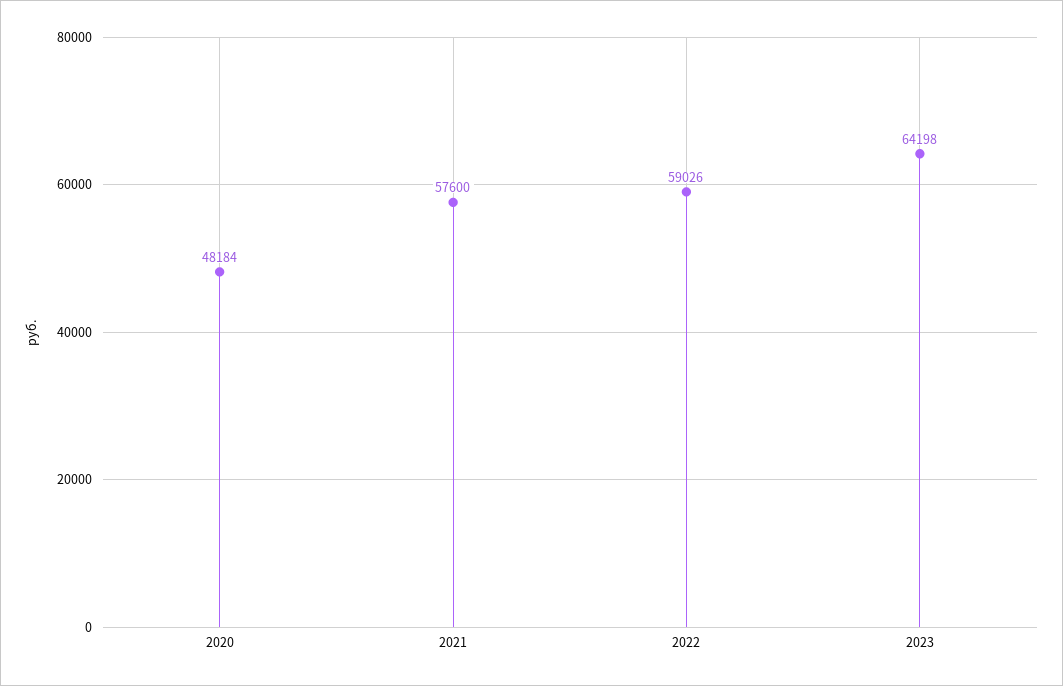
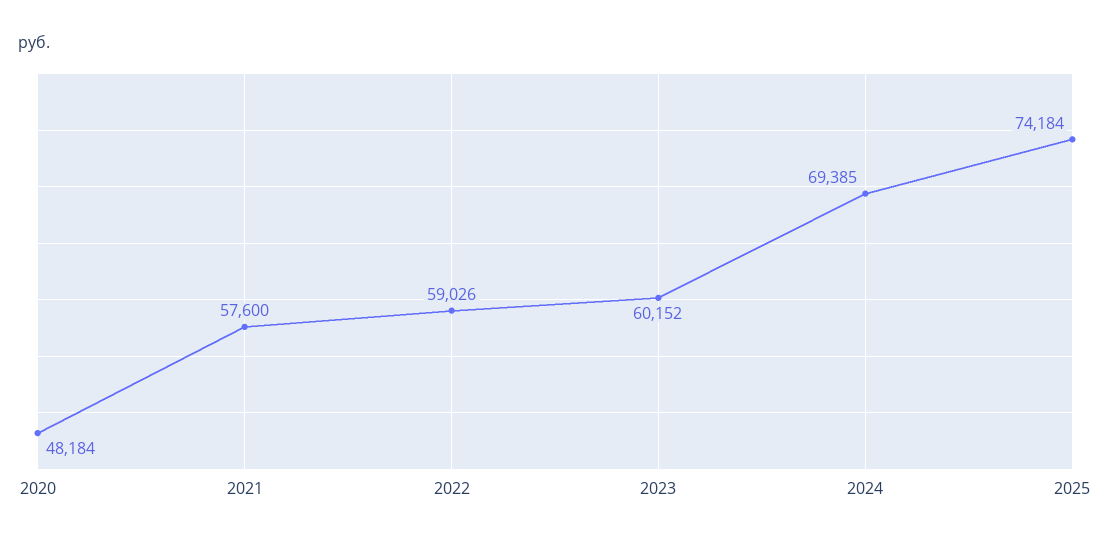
2023: 64198 -> 60152
2024: none -> 69385
2025: none -> 74184

